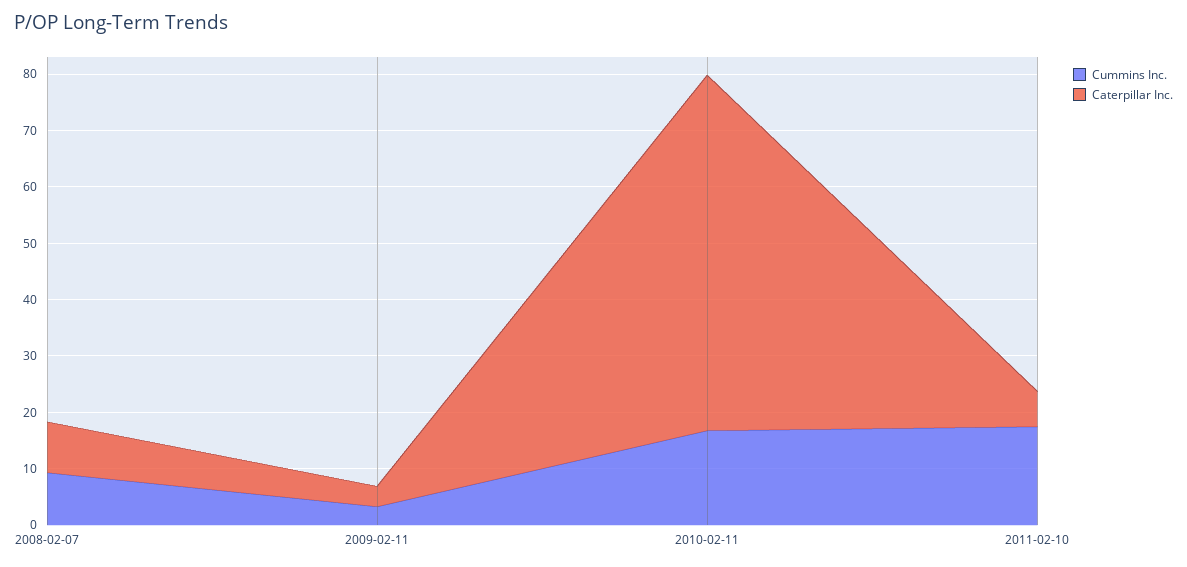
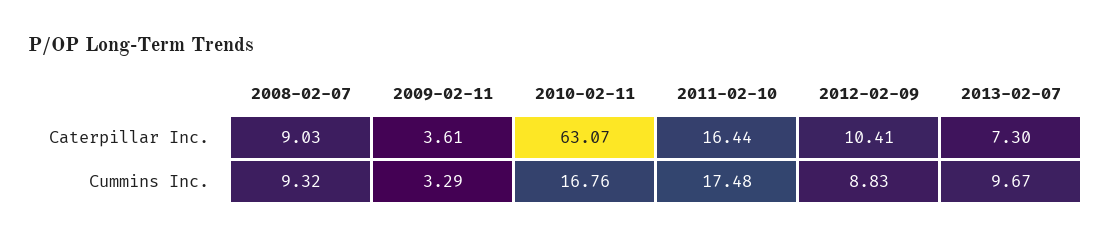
Caterpillar Inc., 2011-02-10: 6 -> 16.44
Caterpillar Inc., 2012-02-09: none -> 10.41
Caterpillar Inc., 2013-02-07: none -> 7.3
Cummins Inc., 2012-02-09: none -> 8.83
Cummins Inc., 2013-02-07: none -> 9.67

